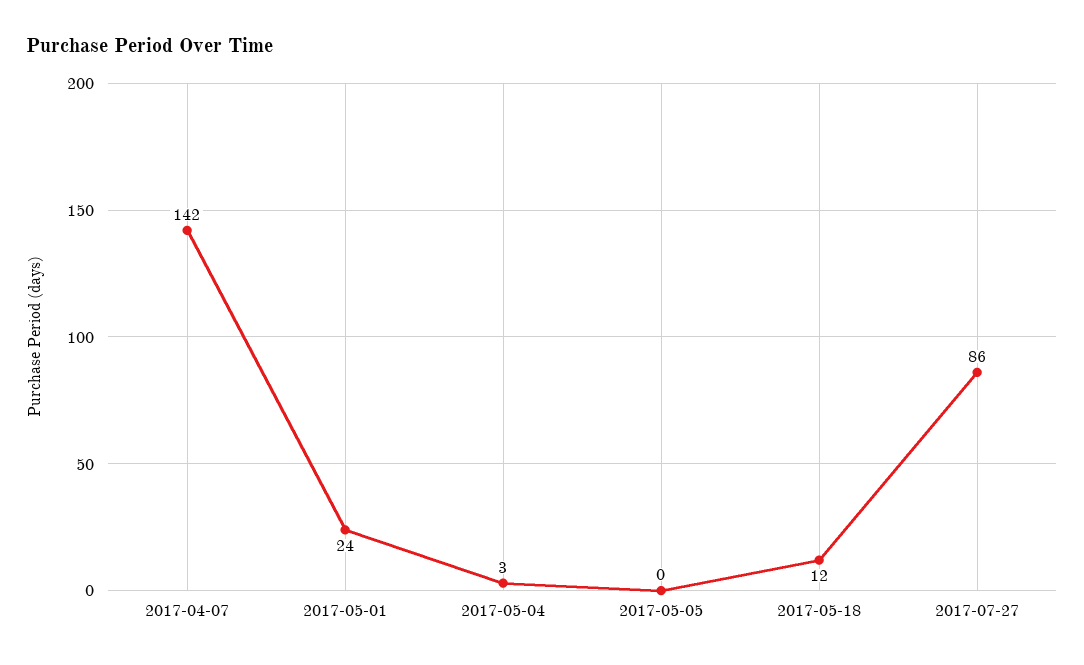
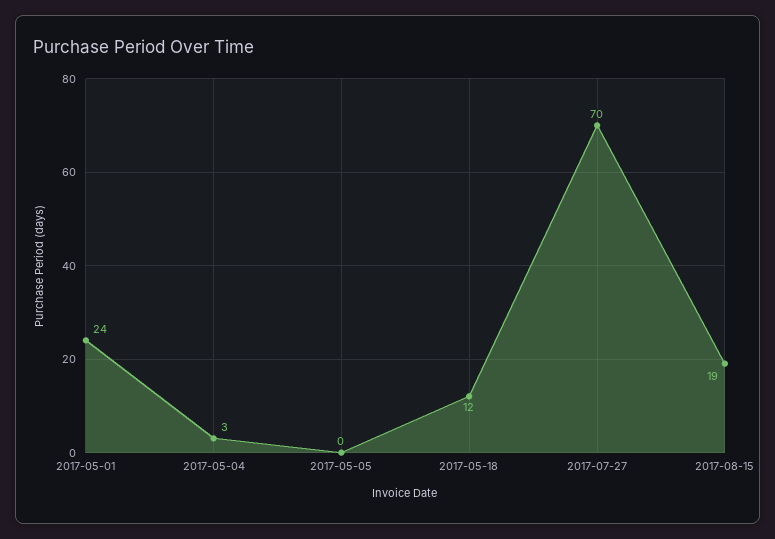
2017-04-07: 142 -> none
2017-07-27: 86 -> 70
2017-08-15: none -> 19

